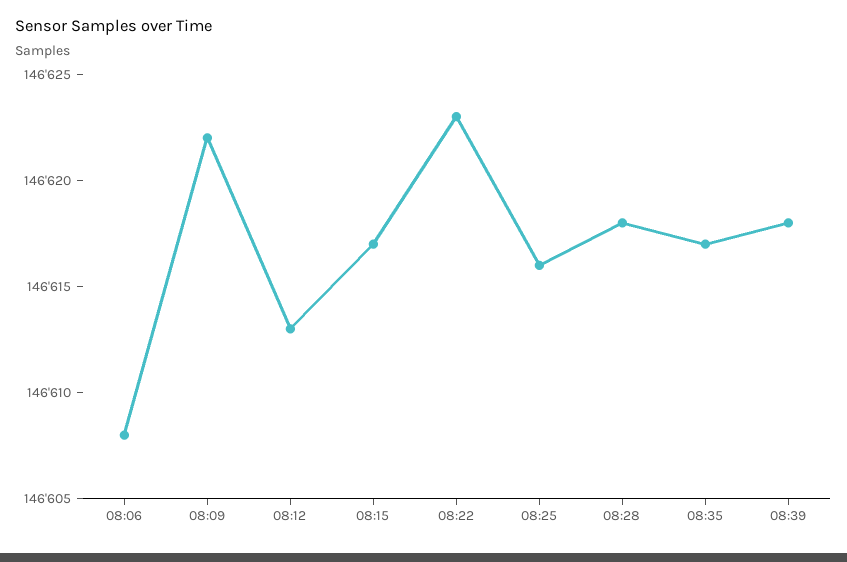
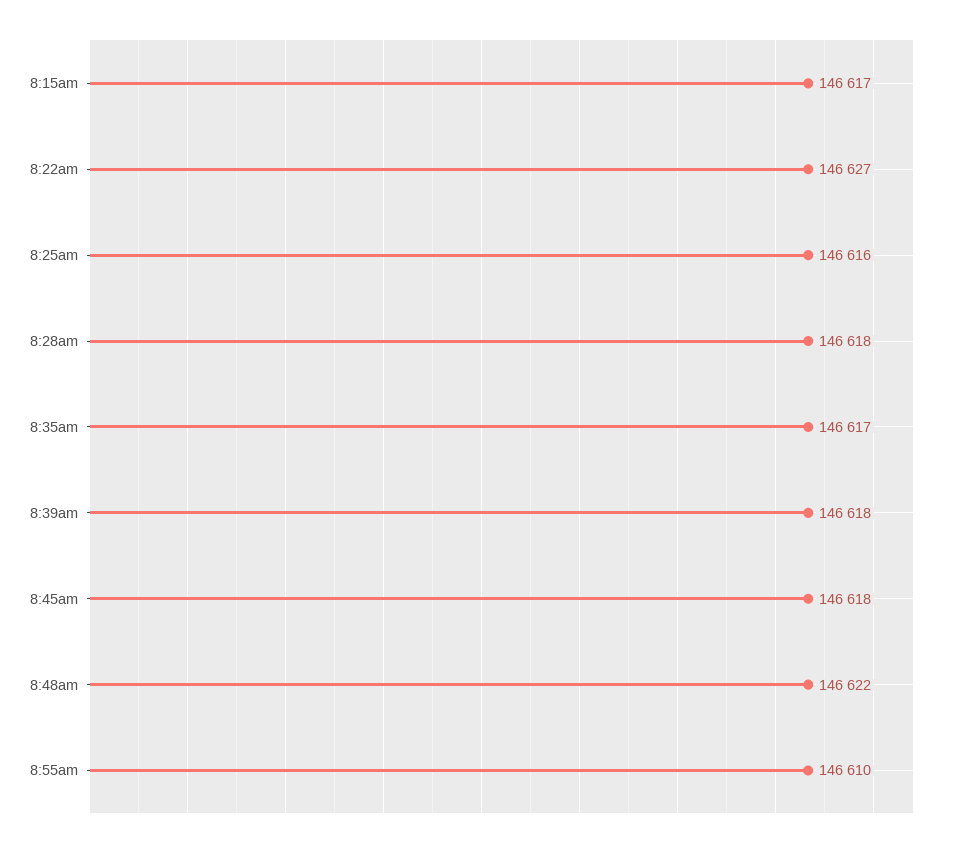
08:06: 146608 -> none
08:09: 146622 -> none
08:12: 146613 -> none
08:22: 146623 -> 146627
8:45am: none -> 146618
8:48am: none -> 146622
8:55am: none -> 146610

